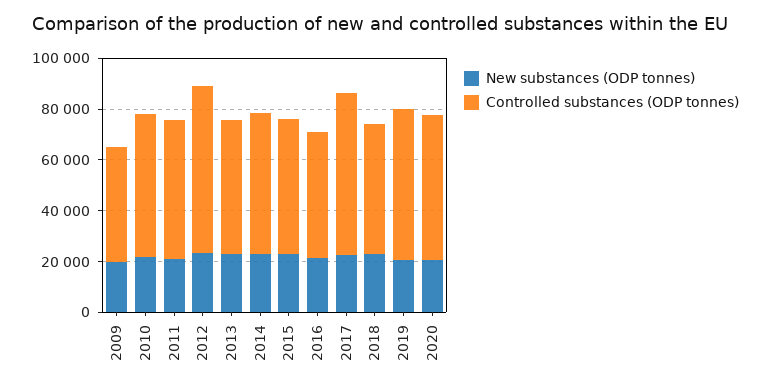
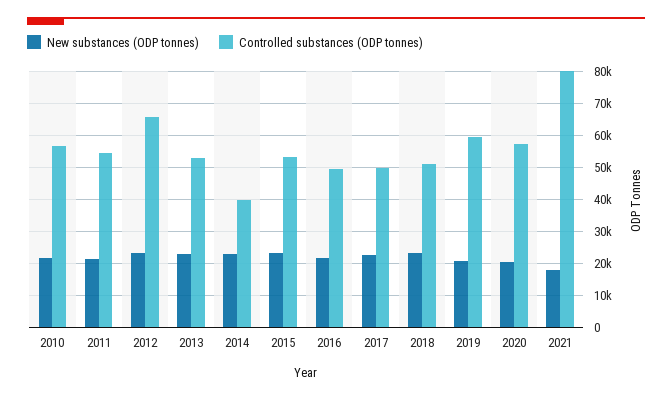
New substances (ODP tonnes), 2009: 20000 -> none
Controlled substances (ODP tonnes), 2009: 45000 -> none
Controlled substances (ODP tonnes), 2014: 55000 -> 40000
Controlled substances (ODP tonnes), 2017: 65000 -> 50000
New substances (ODP tonnes), 2021: none -> 18000
Controlled substances (ODP tonnes), 2021: none -> 80000

